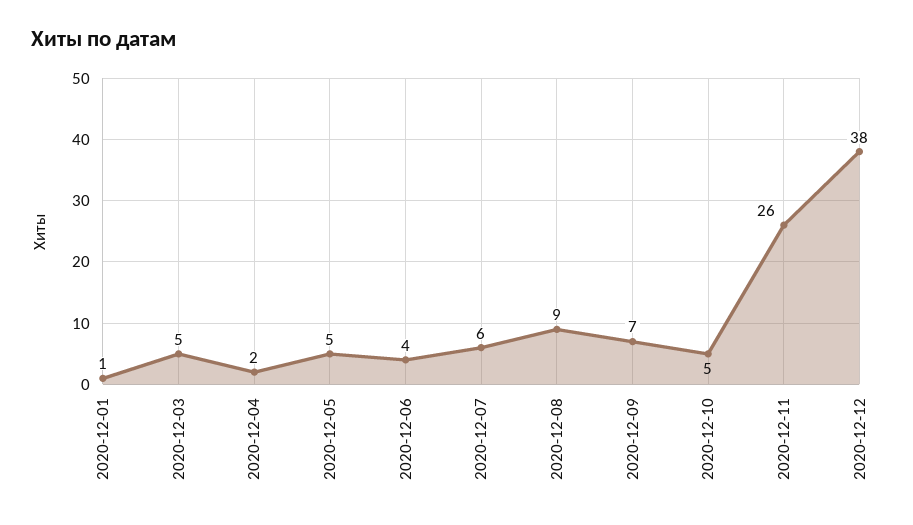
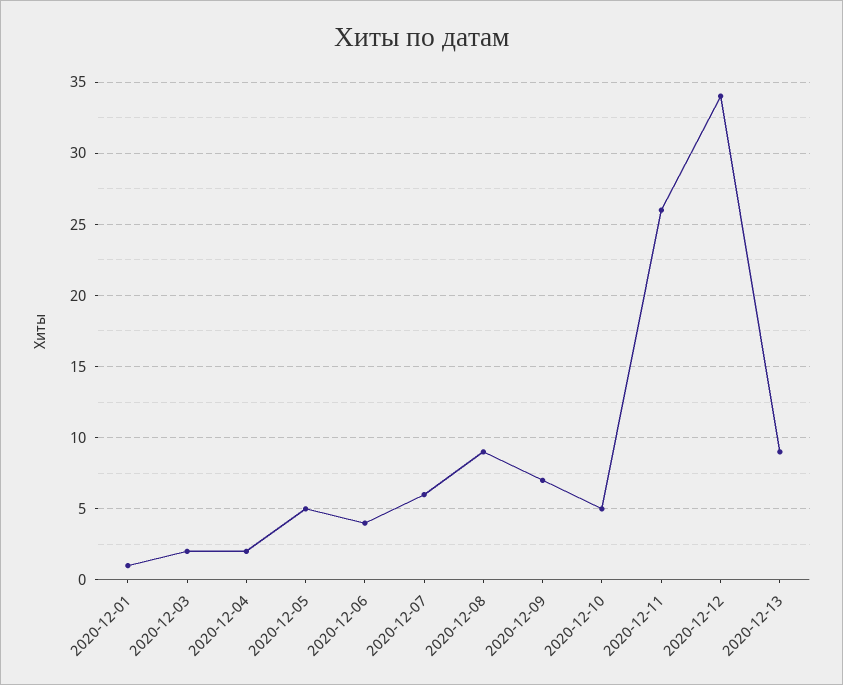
2020-12-03: 5 -> 2
2020-12-12: 38 -> 34
2020-12-13: none -> 9

